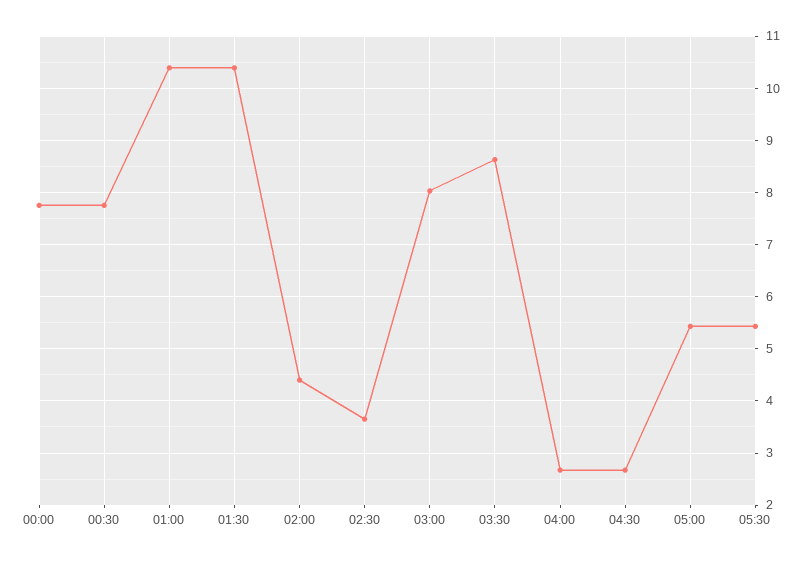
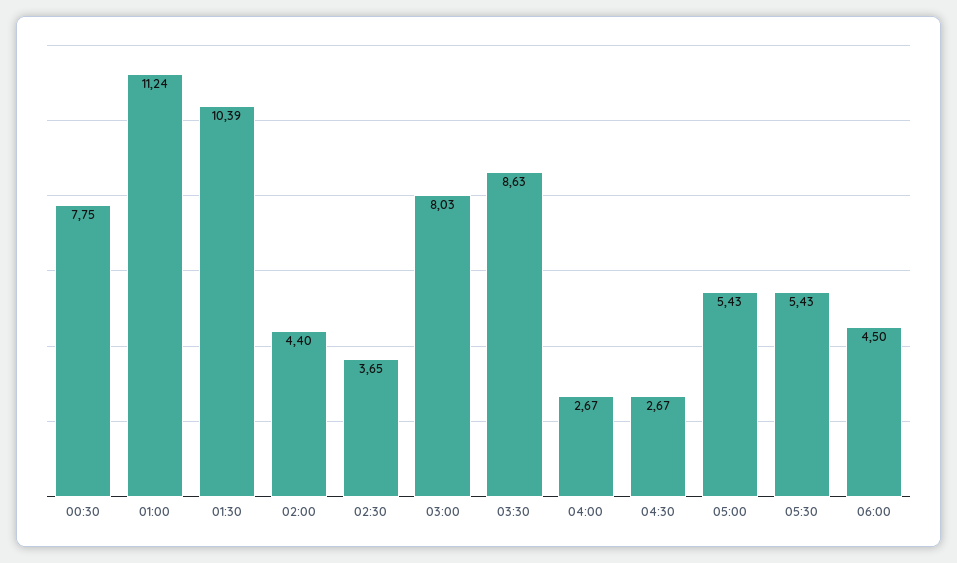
00:00: 7.8 -> none
01:00: 10.4 -> 11.24
06:00: none -> 4.5

